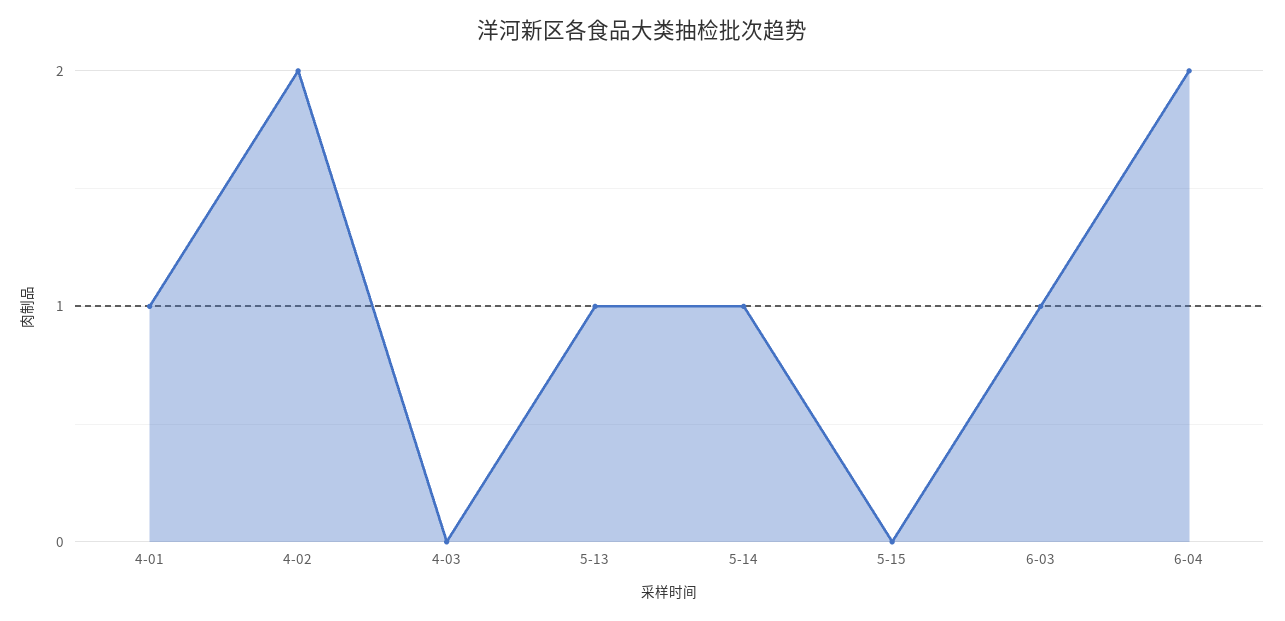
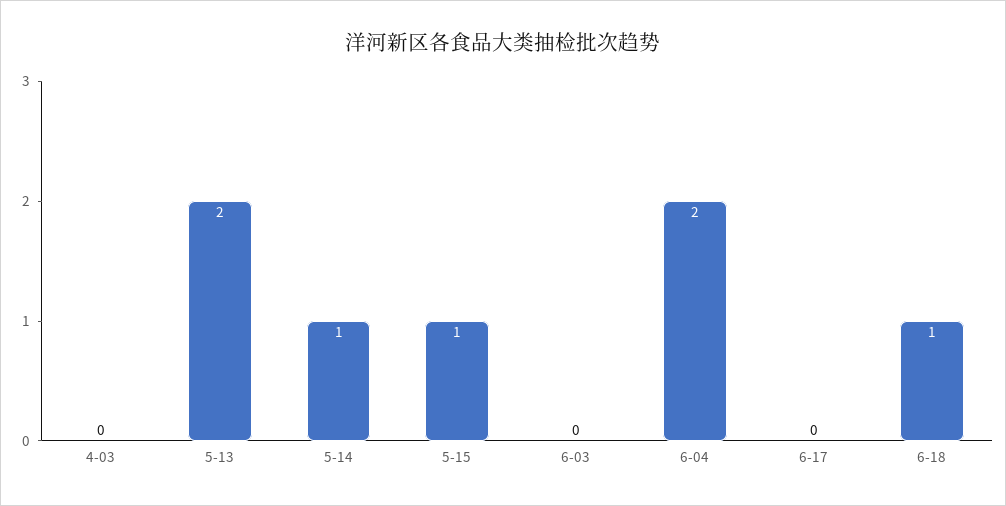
4-01: 1 -> none
4-02: 2 -> none
5-13: 1 -> 2
5-15: 0 -> 1
6-03: 1 -> 0
6-17: none -> 0
6-18: none -> 1

